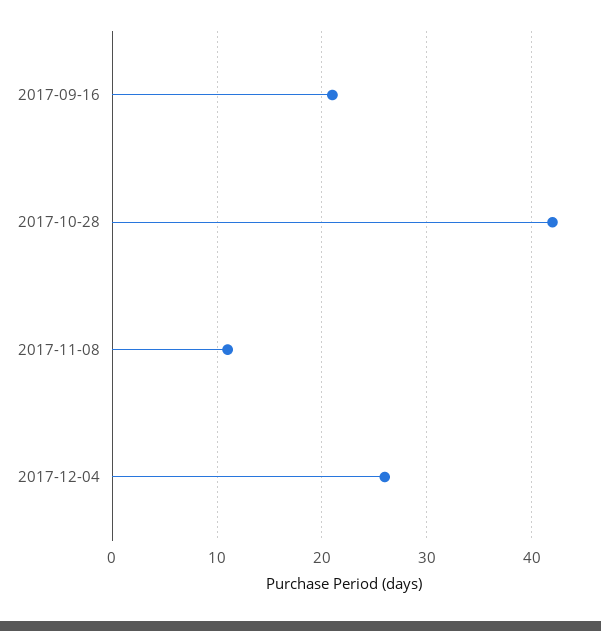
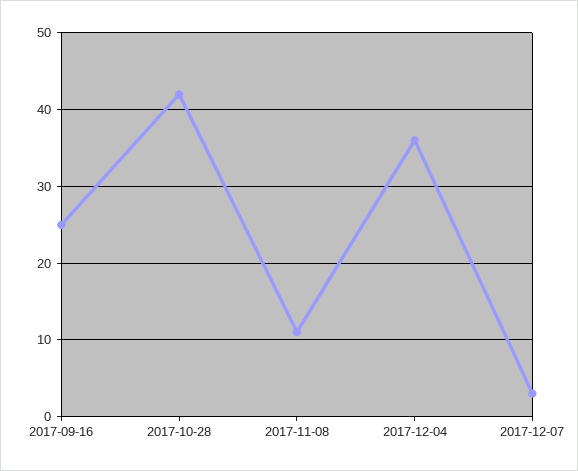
2017-09-16: 21 -> 25
2017-12-04: 26 -> 36
2017-12-07: none -> 3

